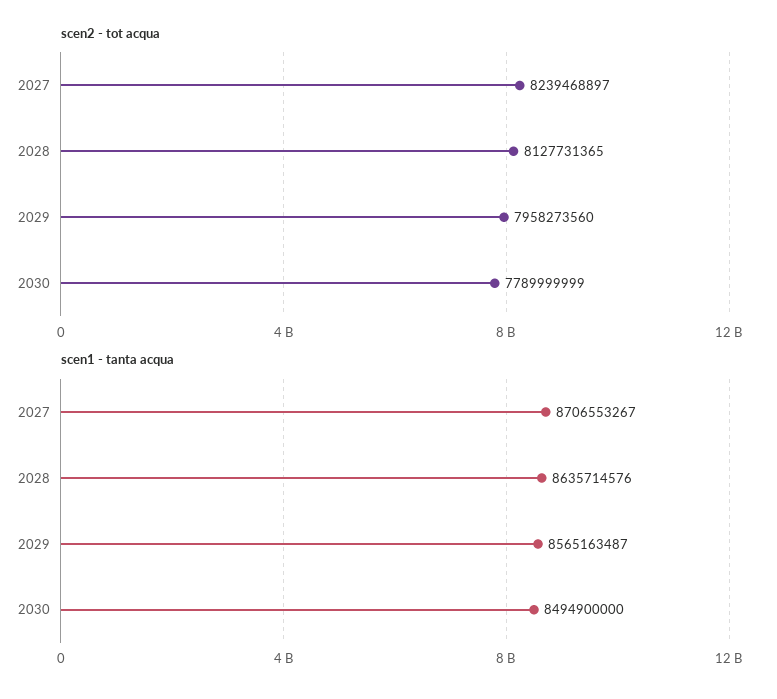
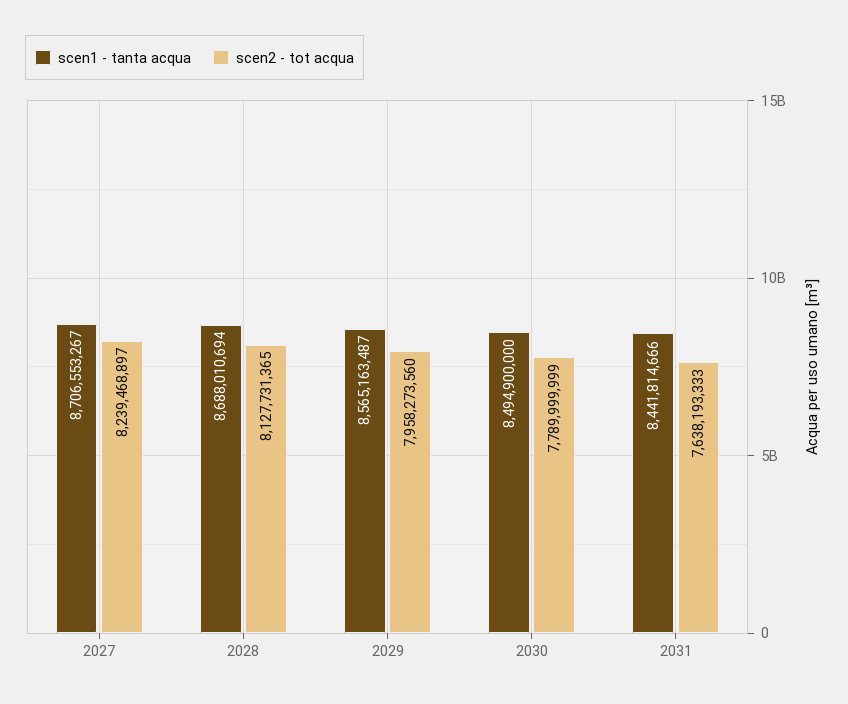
scen1 - tanta acqua, 2028: 8635714576 -> 8688010694
scen1 - tanta acqua, 2031: none -> 8441814666
scen2 - tot acqua, 2031: none -> 7638193333

